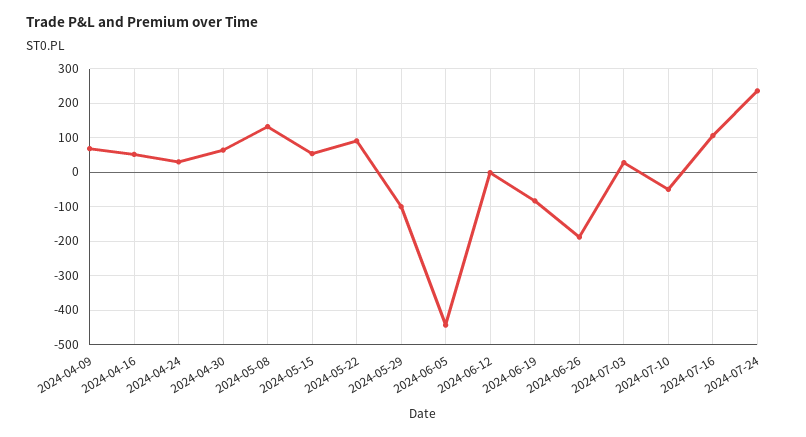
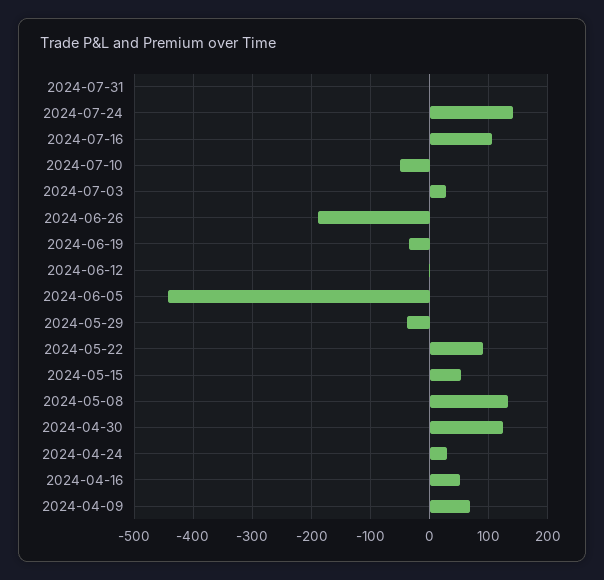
2024-04-30: 60 -> 120
2024-05-29: -100 -> -40
2024-06-19: -80 -> -40
2024-07-24: 240 -> 140
2024-07-31: none -> 0

